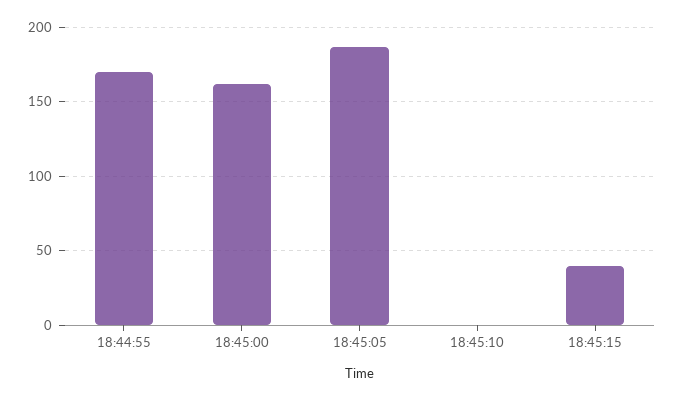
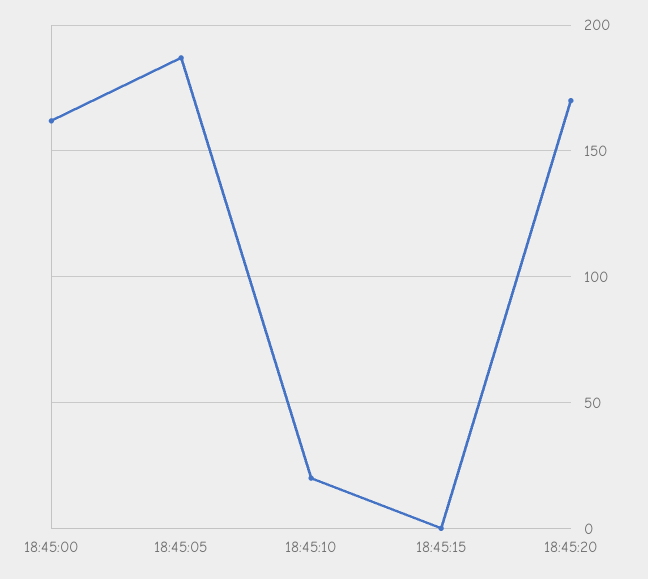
18:44:55: 170 -> none
18:45:10: 0 -> 20
18:45:15: 40 -> 0
18:45:20: none -> 170

